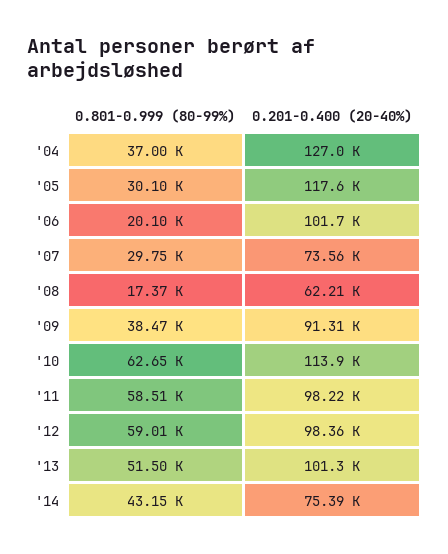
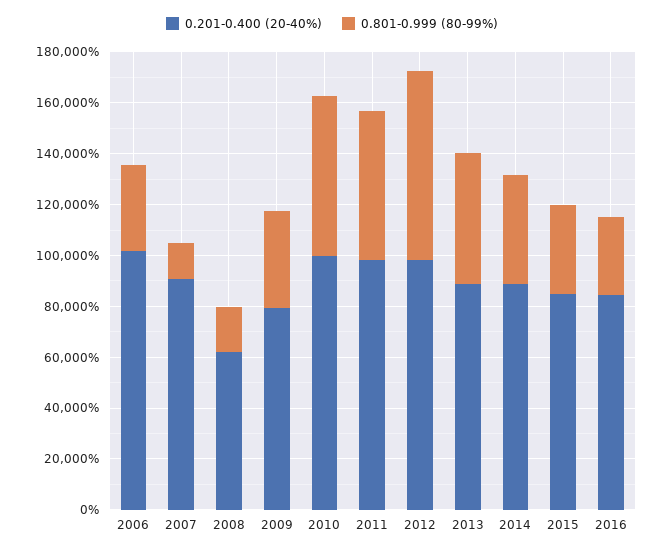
0.801-0.999 (80-99%), '04: 37000 -> none
0.201-0.400 (20-40%), '04: 127000 -> none
0.801-0.999 (80-99%), '05: 30100 -> none
0.201-0.400 (20-40%), '05: 117600 -> none
0.801-0.999 (80-99%), '06: 20100 -> 35000
0.801-0.999 (80-99%), '07: 29750 -> 15000
0.201-0.400 (20-40%), '07: 73560 -> 90000
0.201-0.400 (20-40%), '09: 91310 -> 80000
0.201-0.400 (20-40%), '10: 113900 -> 100000
0.801-0.999 (80-99%), '12: 59010 -> 75000
0.201-0.400 (20-40%), '13: 101300 -> 90000
0.201-0.400 (20-40%), '14: 75390 -> 90000
0.201-0.400 (20-40%), 2015: none -> 85000
0.801-0.999 (80-99%), 2015: none -> 35000
0.201-0.400 (20-40%), 2016: none -> 85000
0.801-0.999 (80-99%), 2016: none -> 30000

